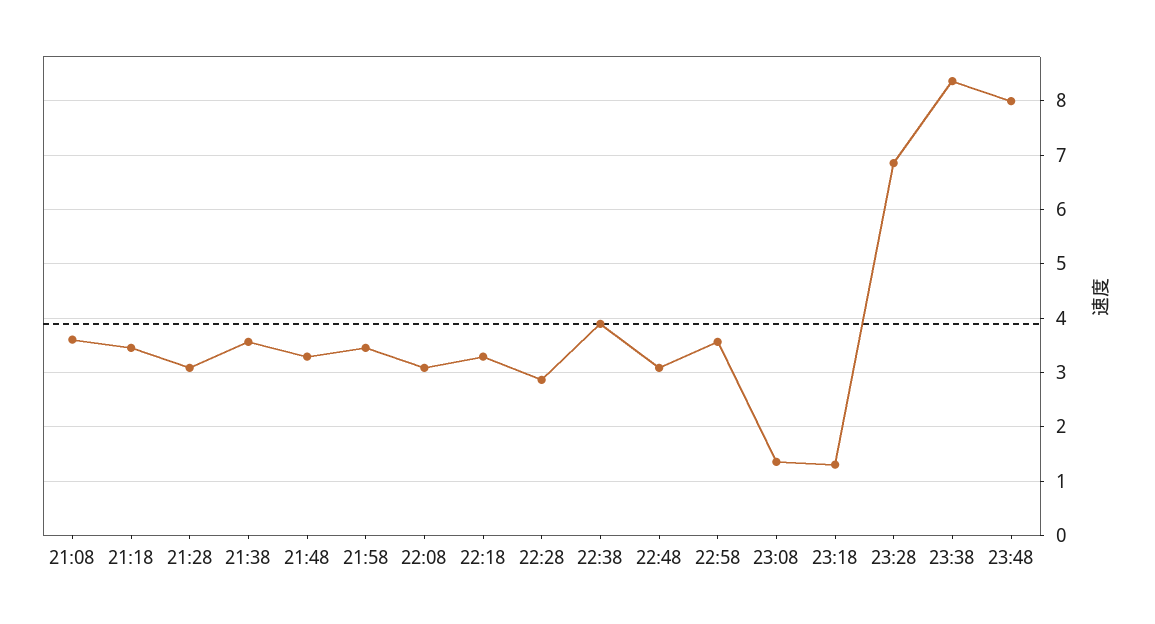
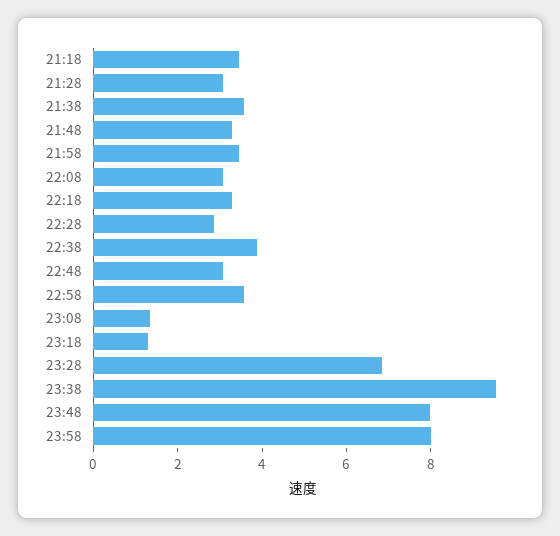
21:08: 3.6 -> none
23:38: 8.4 -> 9.5
23:58: none -> 8

